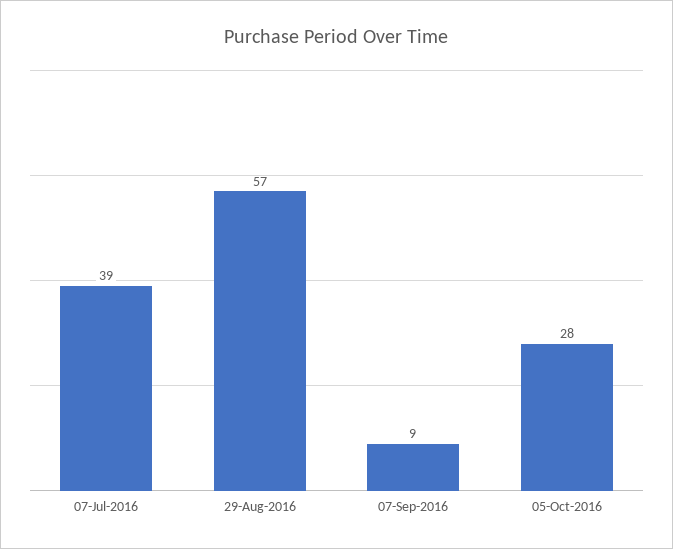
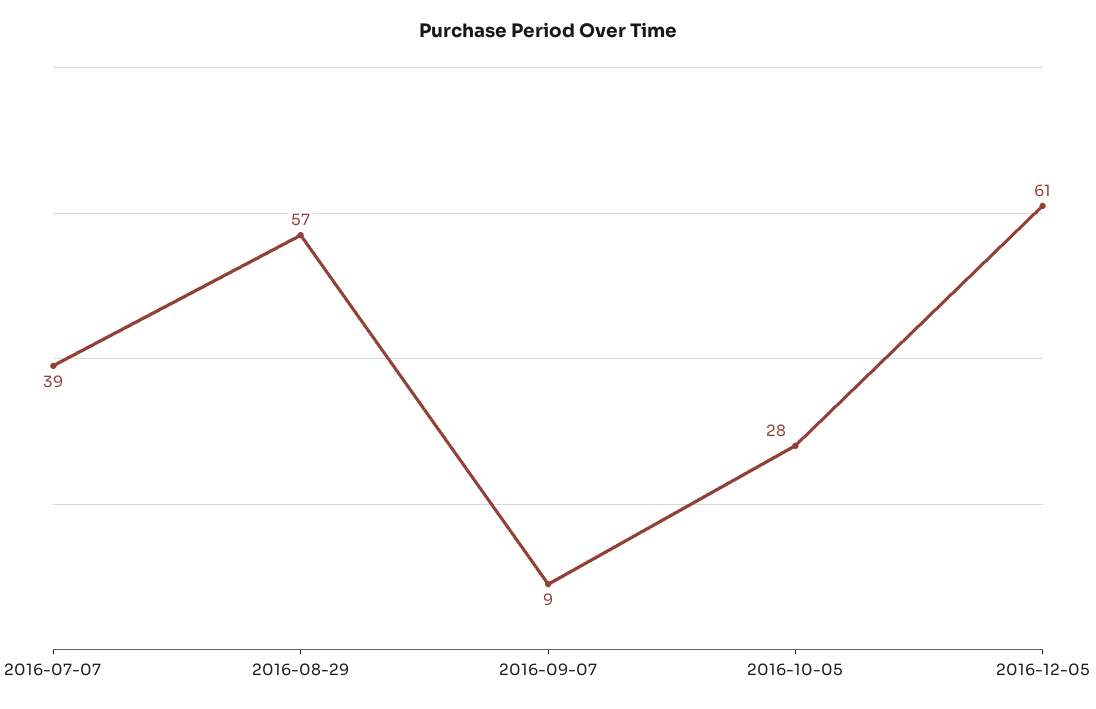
2016-12-05: none -> 61

